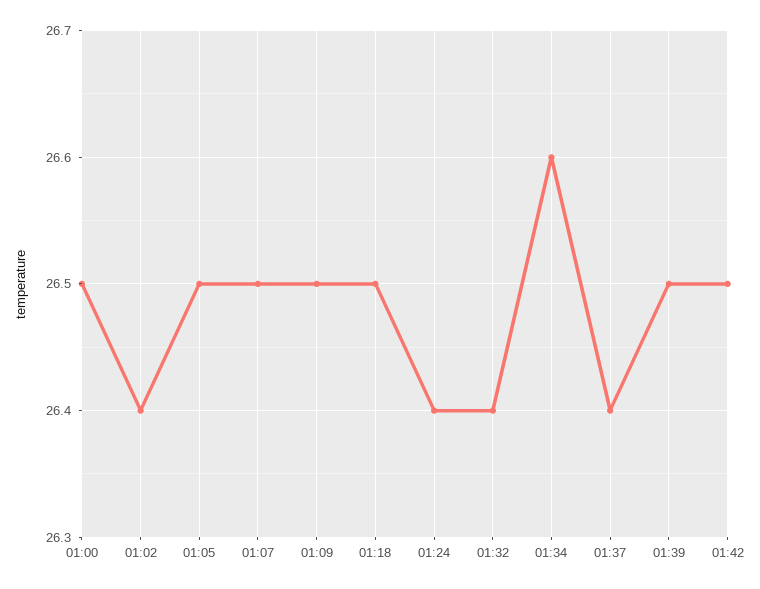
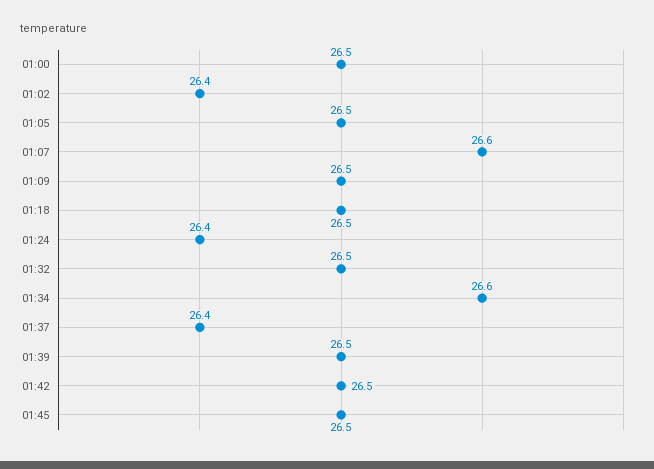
01:07: 26.5 -> 26.6
01:32: 26.4 -> 26.5
01:45: none -> 26.5

